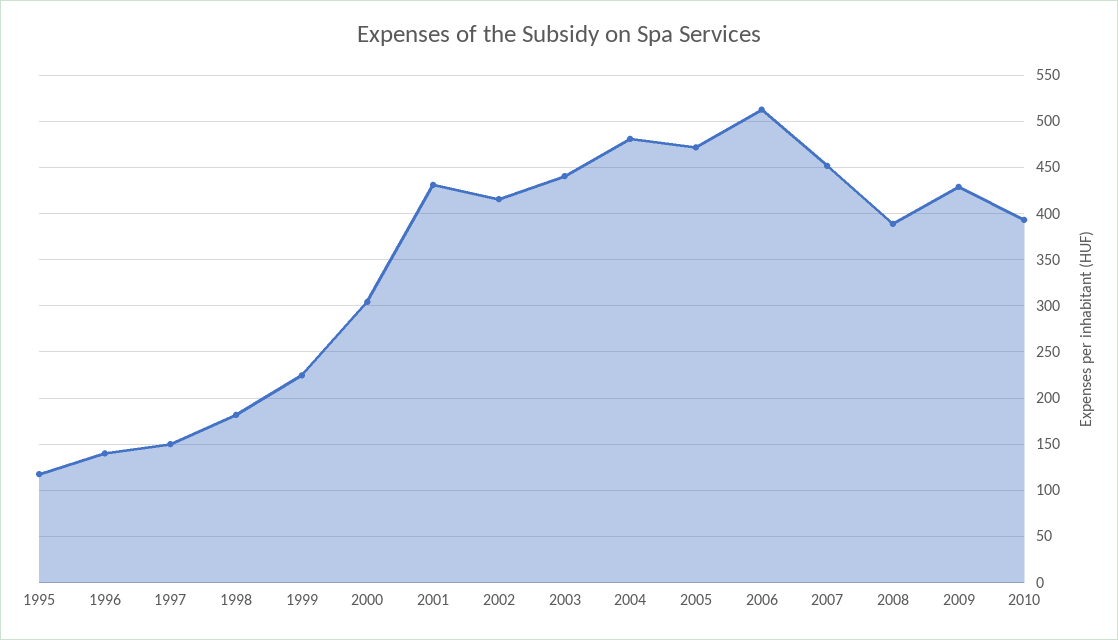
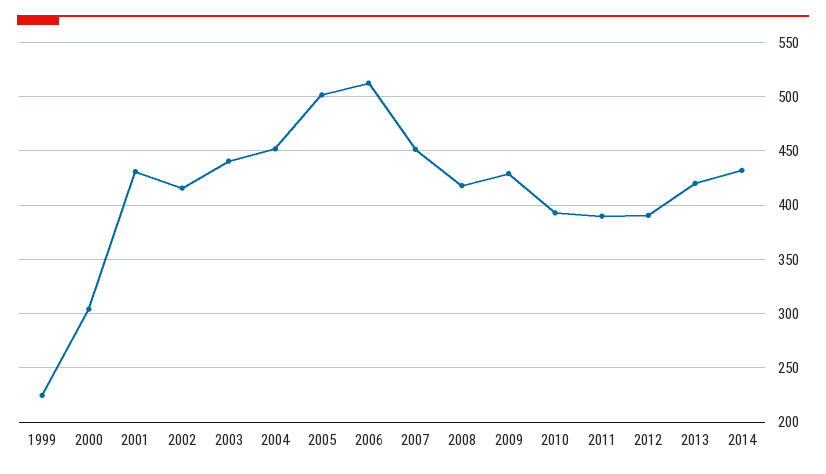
1995: 120 -> none
1996: 140 -> none
1997: 150 -> none
1998: 180 -> none
2004: 480 -> 450
2005: 470 -> 500
2008: 390 -> 420
2011: none -> 390
2012: none -> 390
2013: none -> 420
2014: none -> 430

